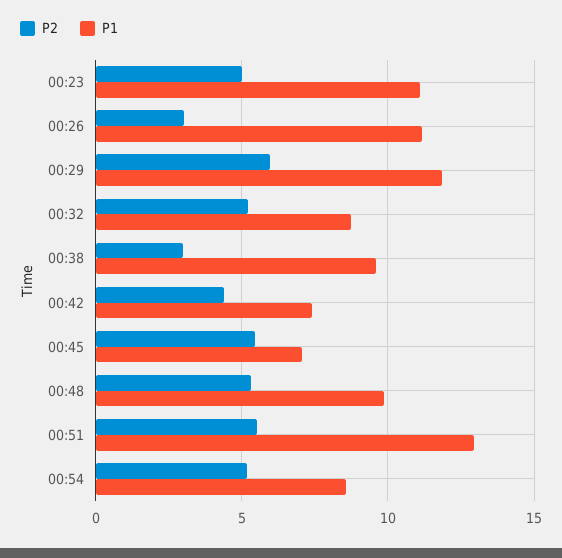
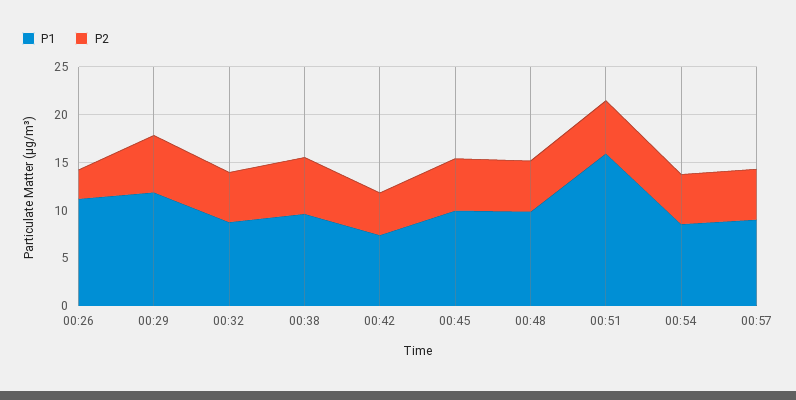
P2, 00:23: 5 -> none
P1, 00:23: 11 -> none
P2, 00:38: 3 -> 6
P1, 00:45: 7 -> 10
P1, 00:51: 13 -> 16
P1, 00:57: none -> 9
P2, 00:57: none -> 5

